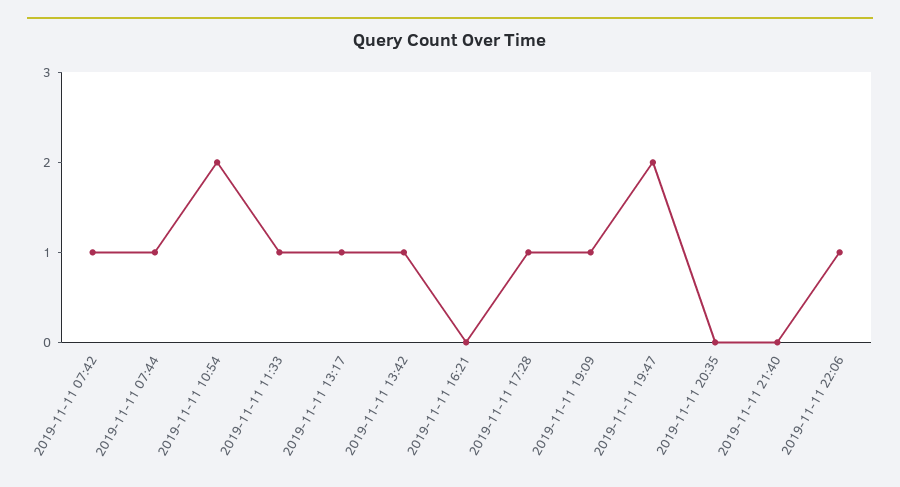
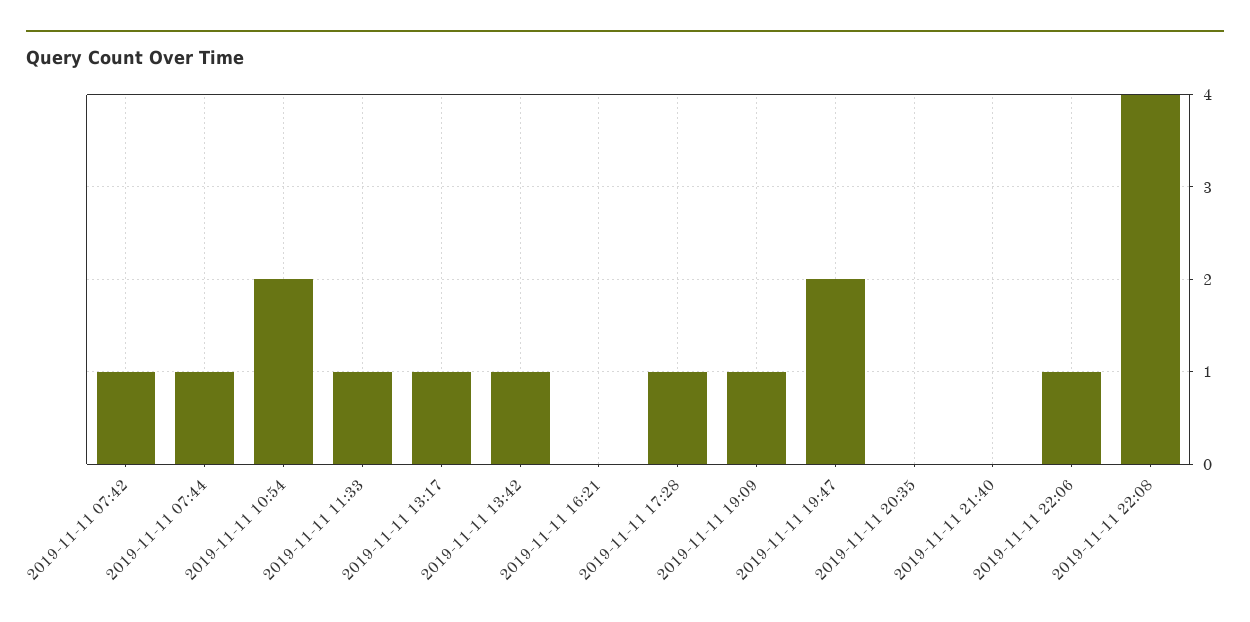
2019-11-11 22:08: none -> 4

